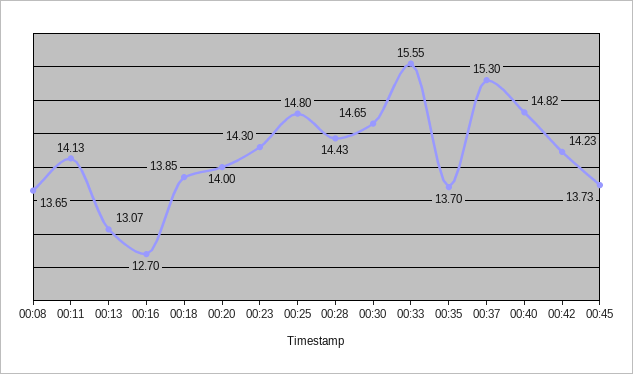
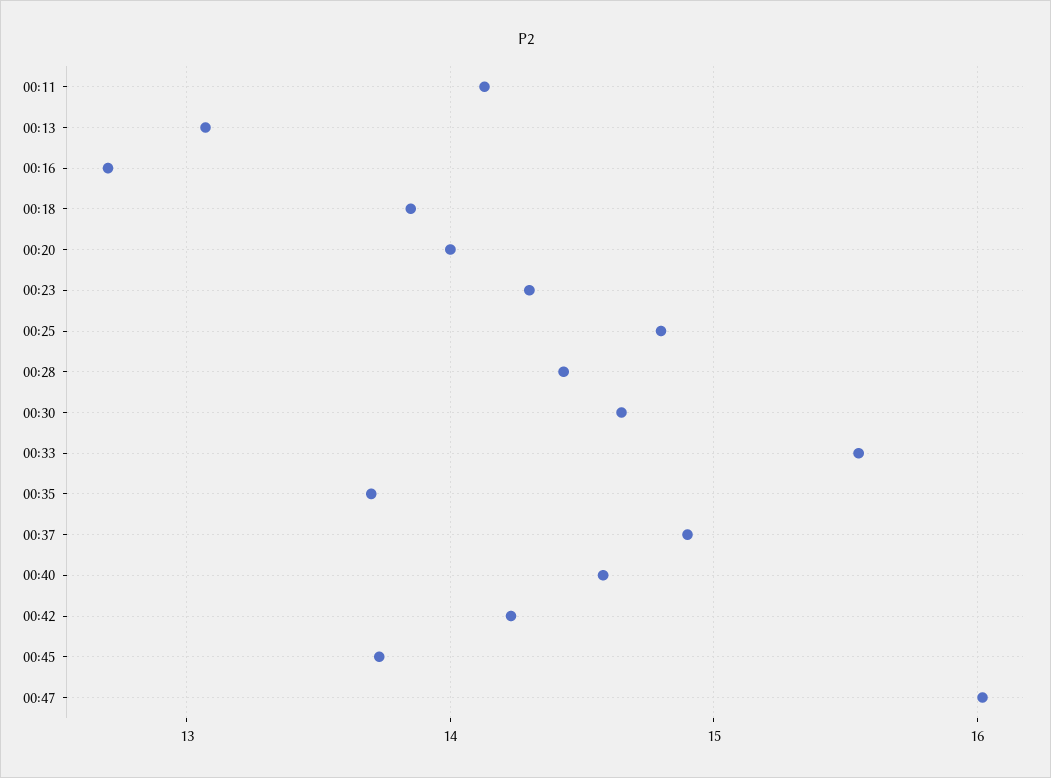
00:08: 13.65 -> none
00:37: 15.3 -> 14.9
00:40: 14.82 -> 14.6
00:47: none -> 16

